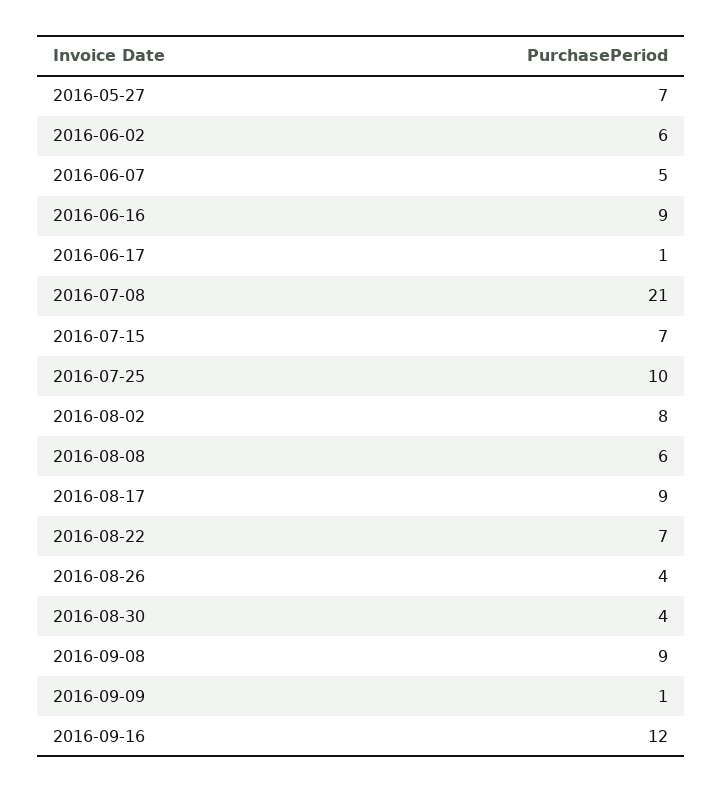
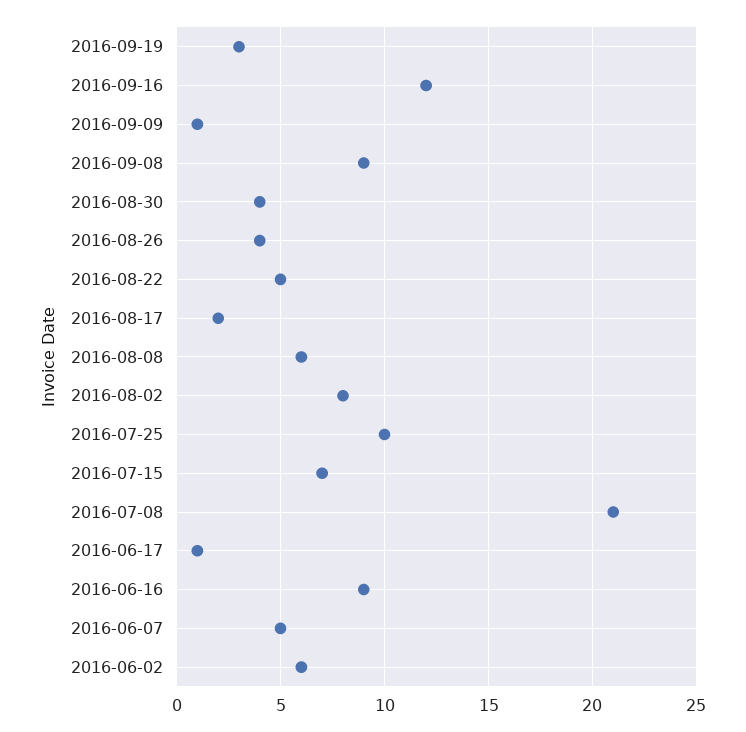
2016-05-27: 7 -> none
2016-08-17: 9 -> 2
2016-08-22: 7 -> 5
2016-09-19: none -> 3

